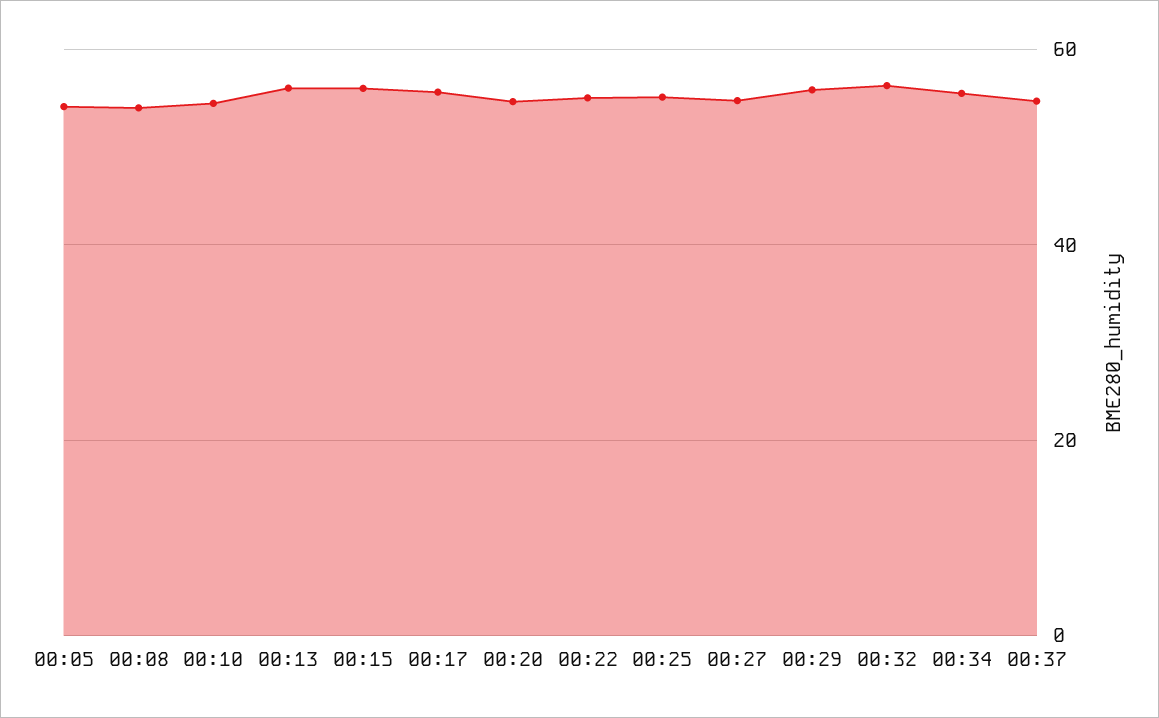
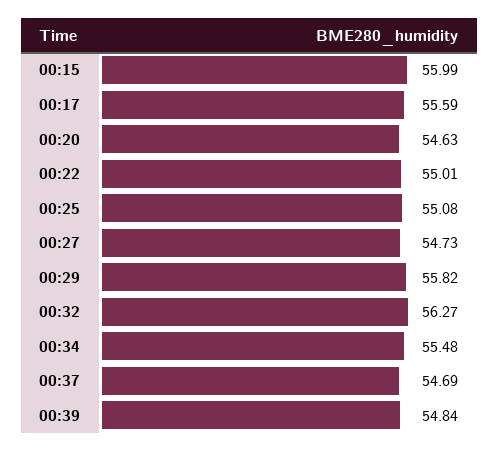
00:05: 54 -> none
00:08: 54 -> none
00:10: 54 -> none
00:13: 56 -> none
00:39: none -> 54.84

